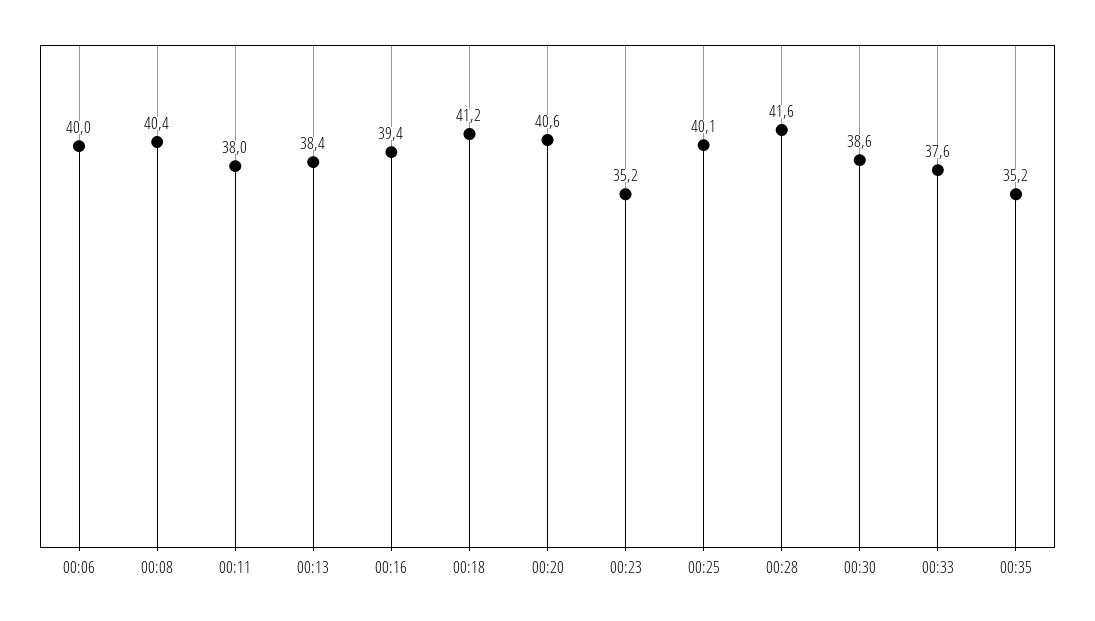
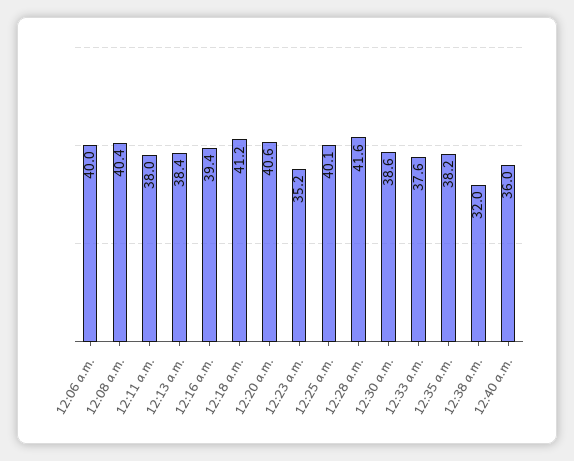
00:35: 35.2 -> 38.2
12:38 a.m.: none -> 32
12:40 a.m.: none -> 36

